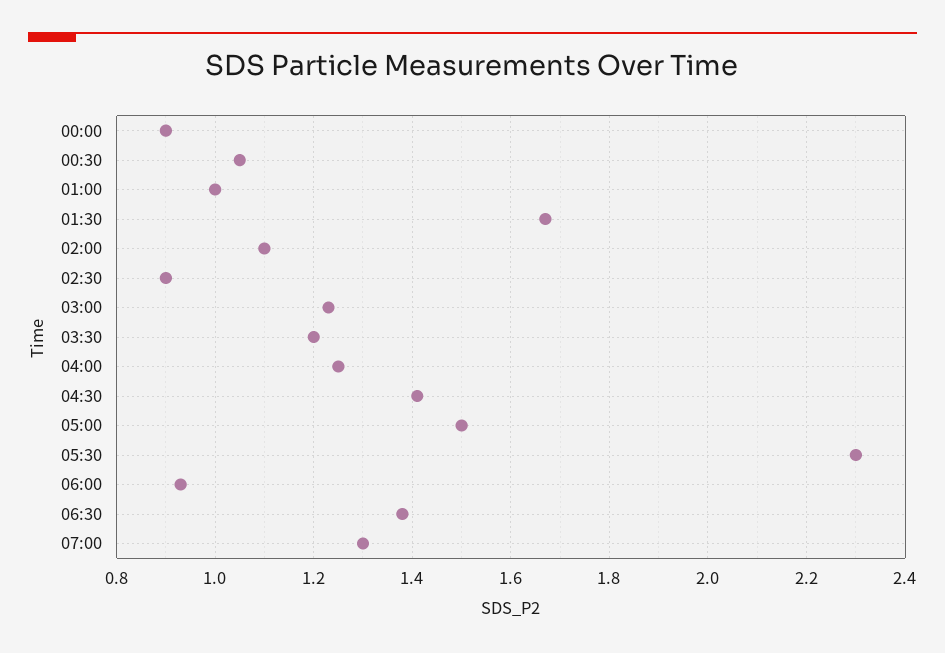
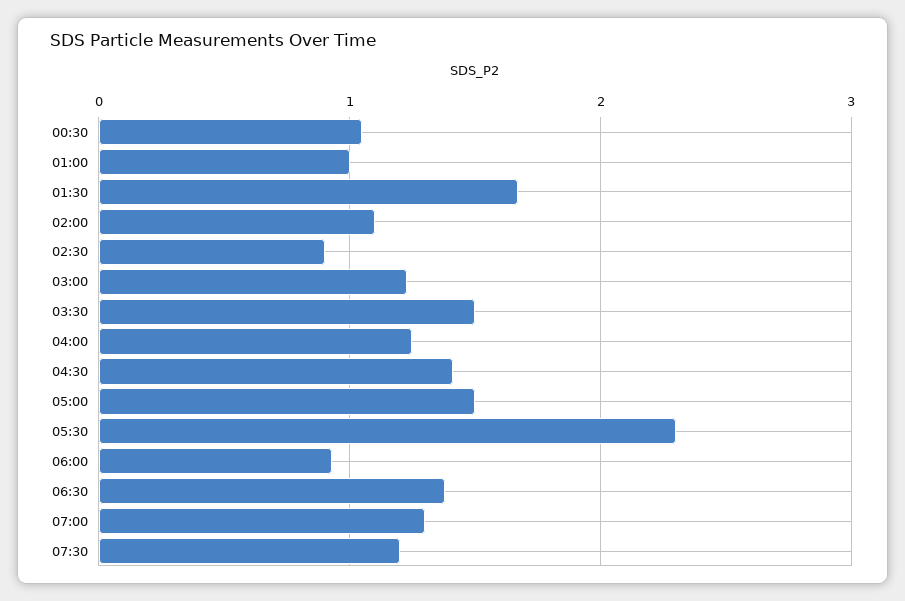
00:00: 0.9 -> none
03:30: 1.2 -> 1.5
07:30: none -> 1.2

